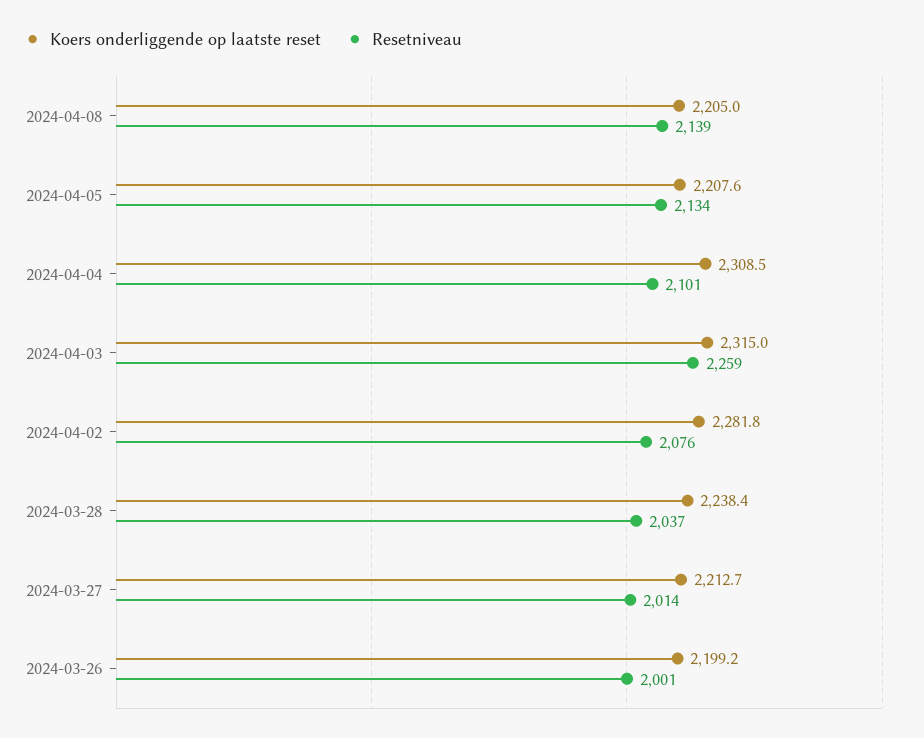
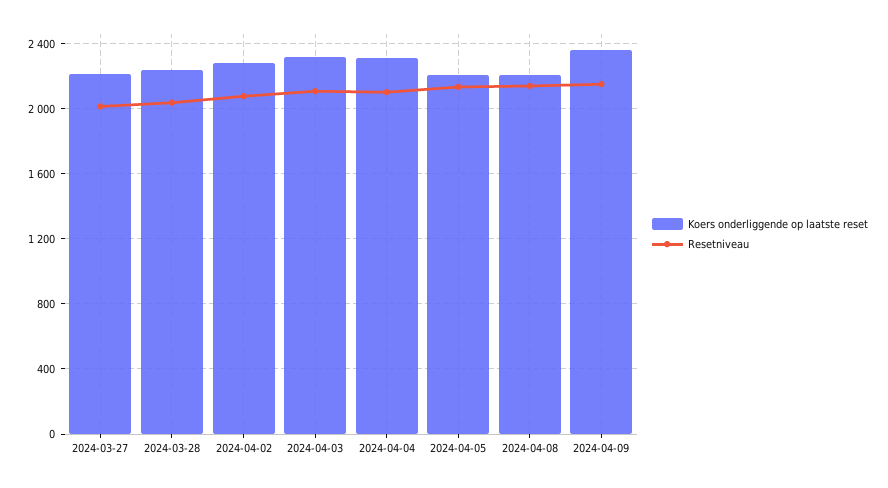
Resetniveau, 2024-04-03: 2259 -> 2100
Koers onderliggende op laatste reset, 2024-03-26: 2199.2 -> none
Resetniveau, 2024-03-26: 2001 -> none
Koers onderliggende op laatste reset, 2024-04-09: none -> 2350
Resetniveau, 2024-04-09: none -> 2150

